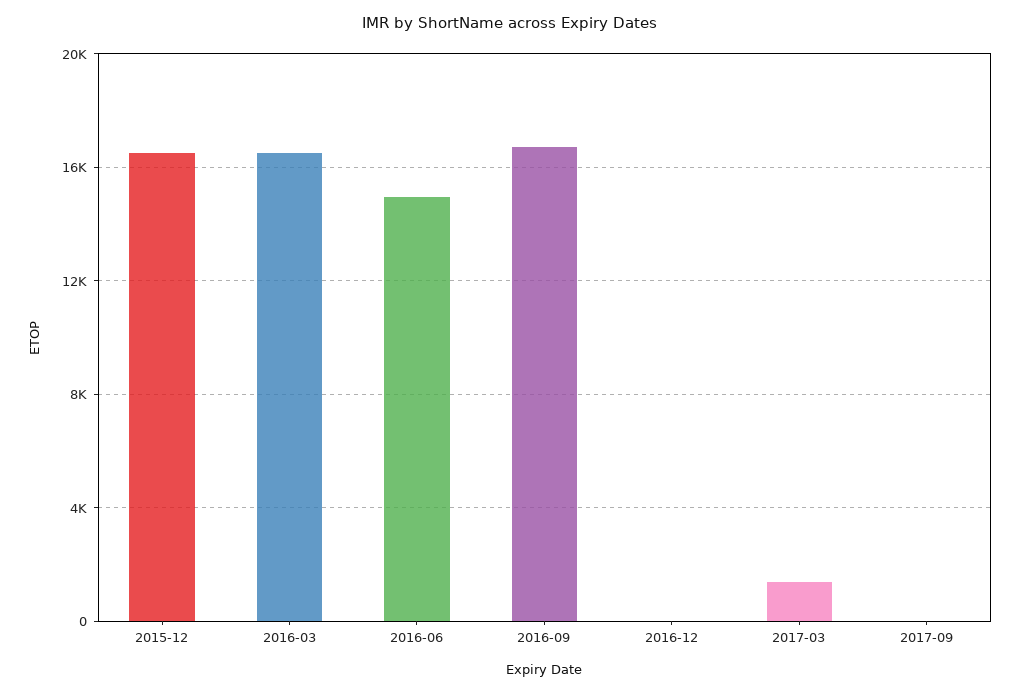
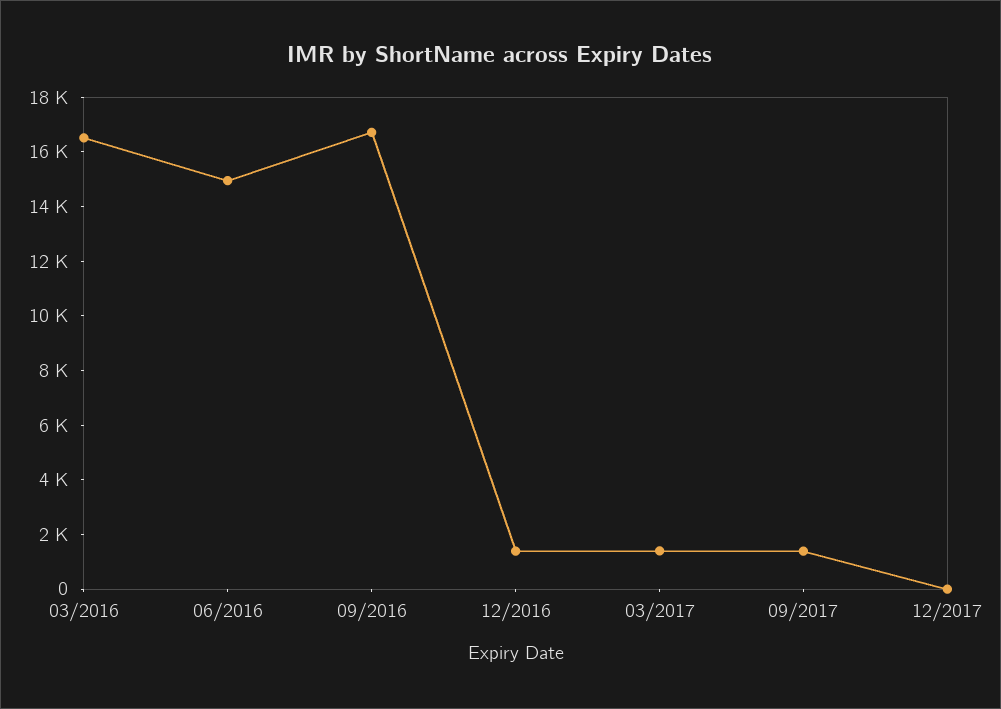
2015-12: 16500 -> none
2016-12: 0 -> 1500
2017-09: 0 -> 1500
12/2017: none -> 0

